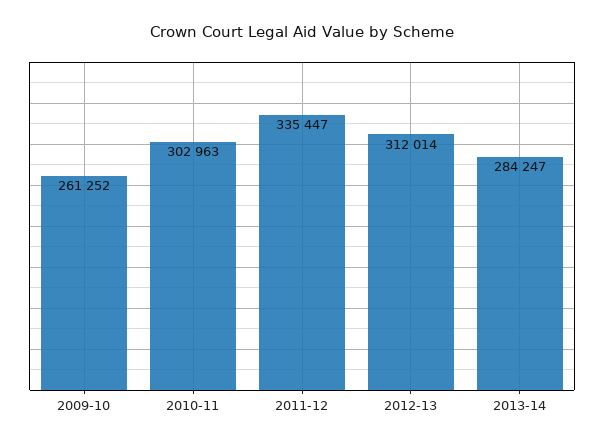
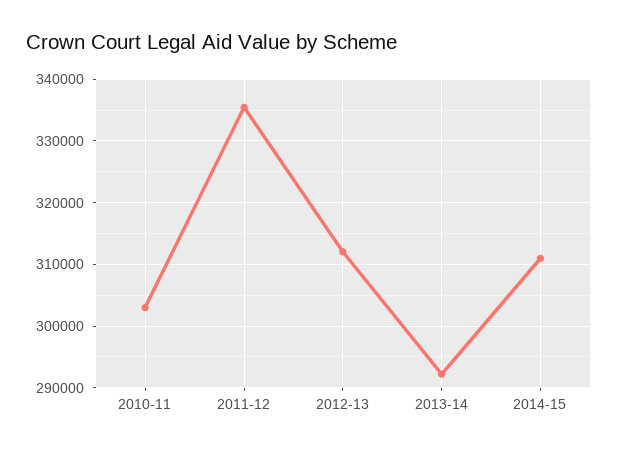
2009-10: 261252 -> none
2013-14: 284247 -> 292000
2014-15: none -> 311000

